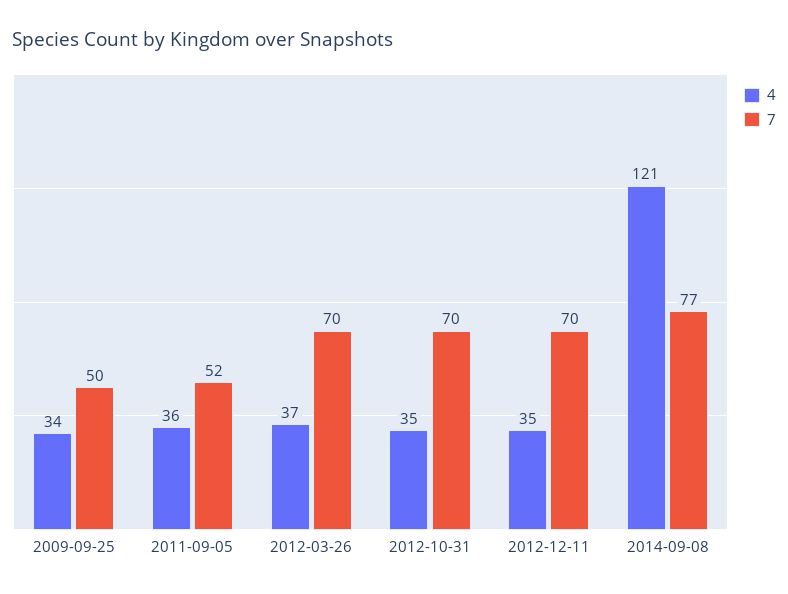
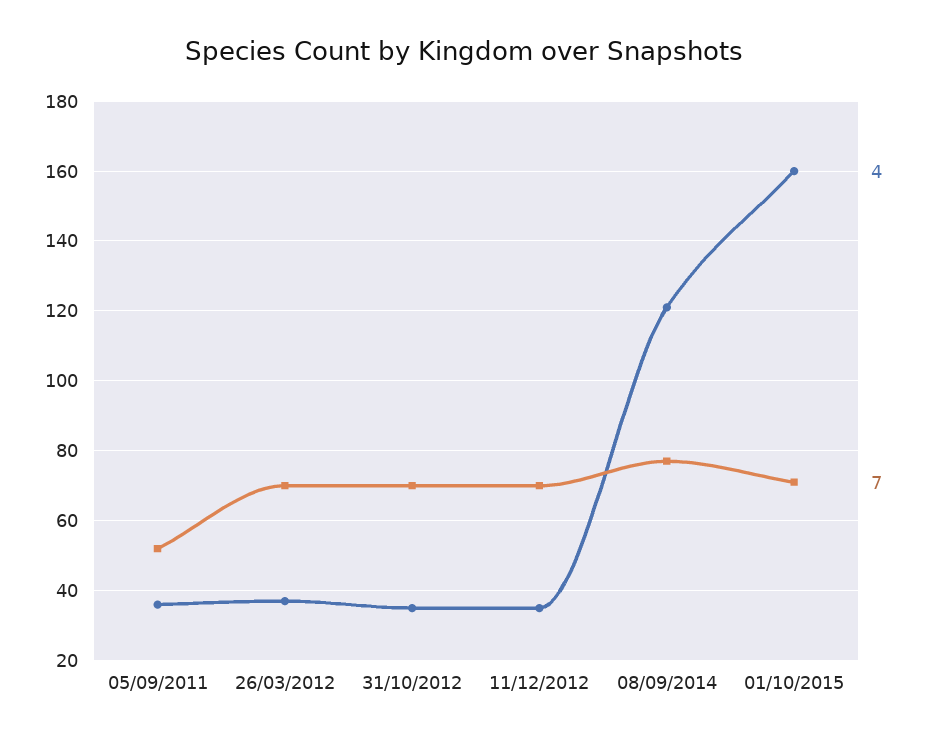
4, 2009-09-25: 34 -> none
7, 2009-09-25: 50 -> none
4, 01/10/2015: none -> 160
7, 01/10/2015: none -> 70

